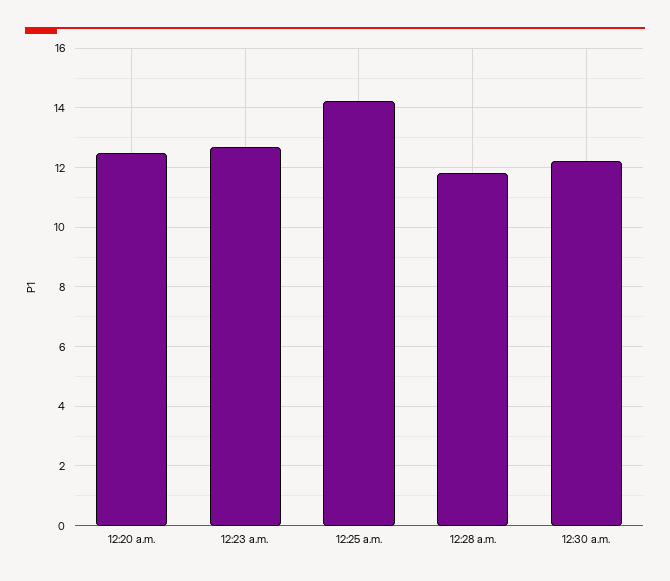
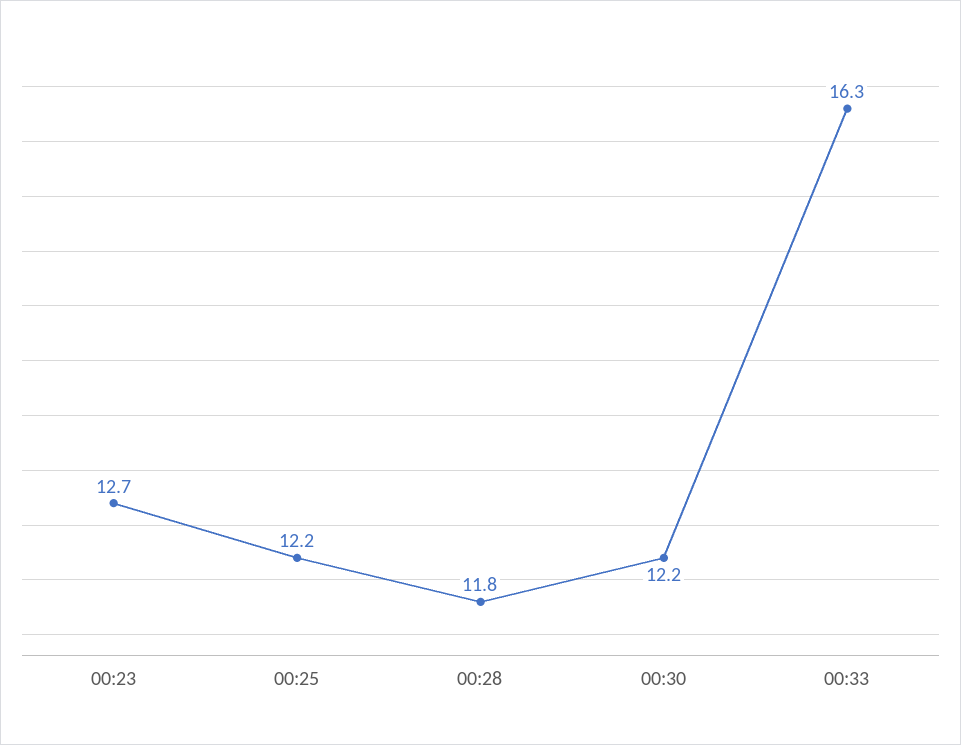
12:20 a.m.: 12.5 -> none
12:25 a.m.: 14.25 -> 12.2
00:33: none -> 16.3

